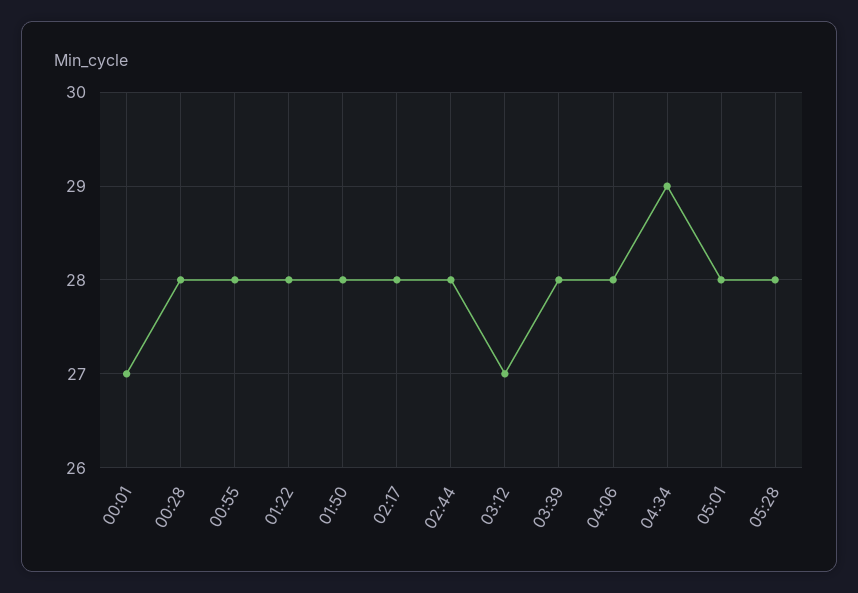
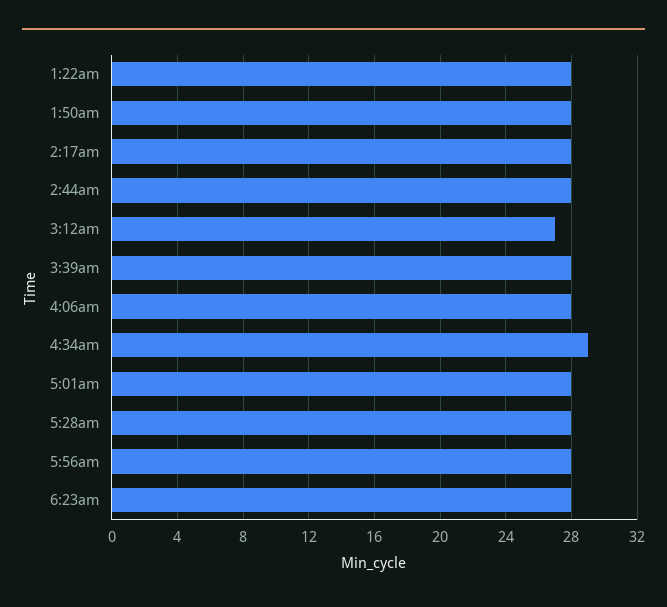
00:01: 27 -> none
00:28: 28 -> none
00:55: 28 -> none
5:56am: none -> 28
6:23am: none -> 28

